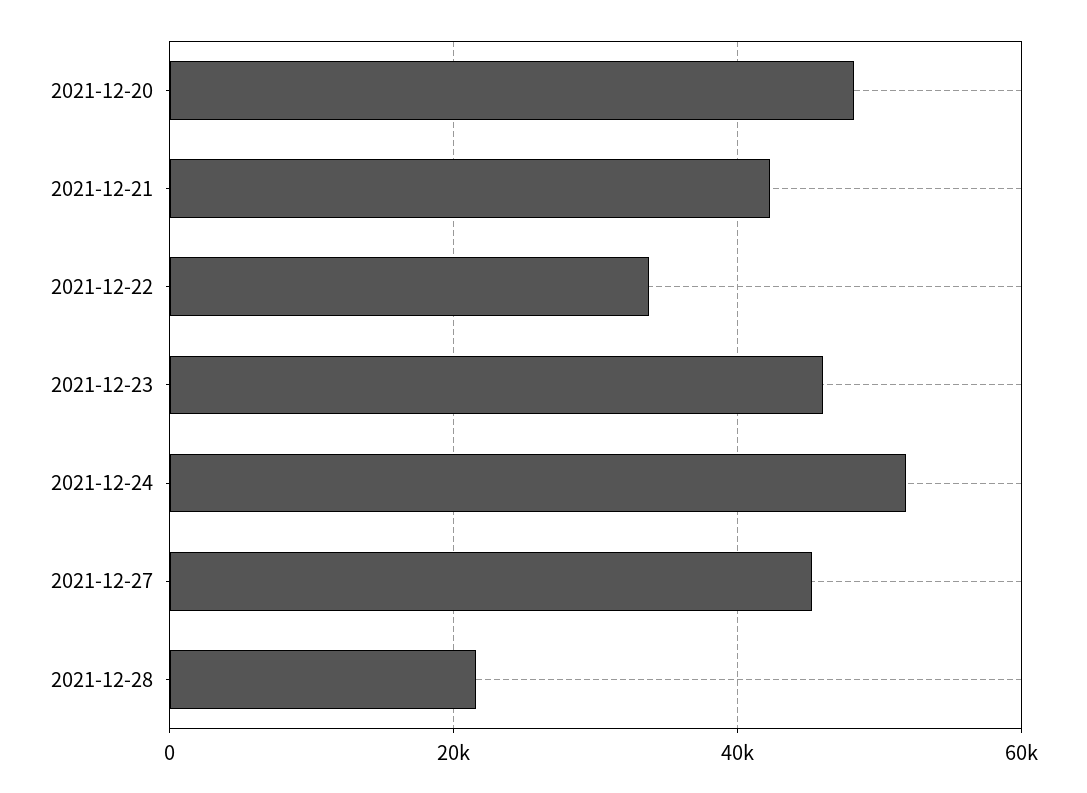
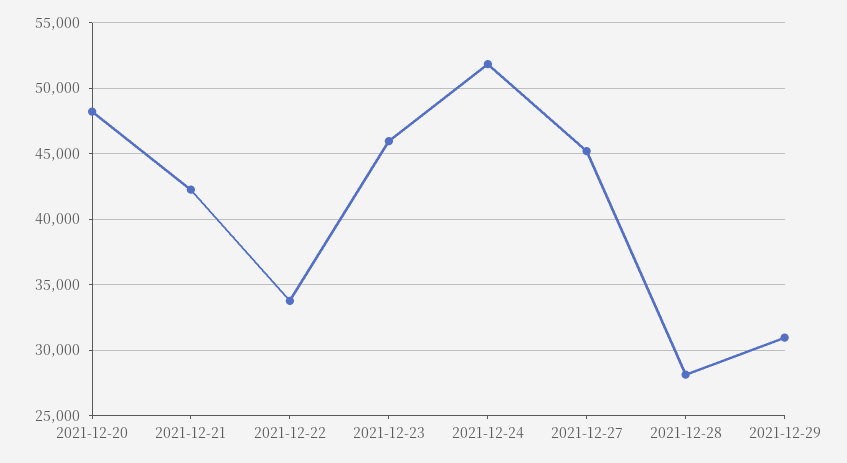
2021-12-28: 22000 -> 28000
2021-12-29: none -> 31000

